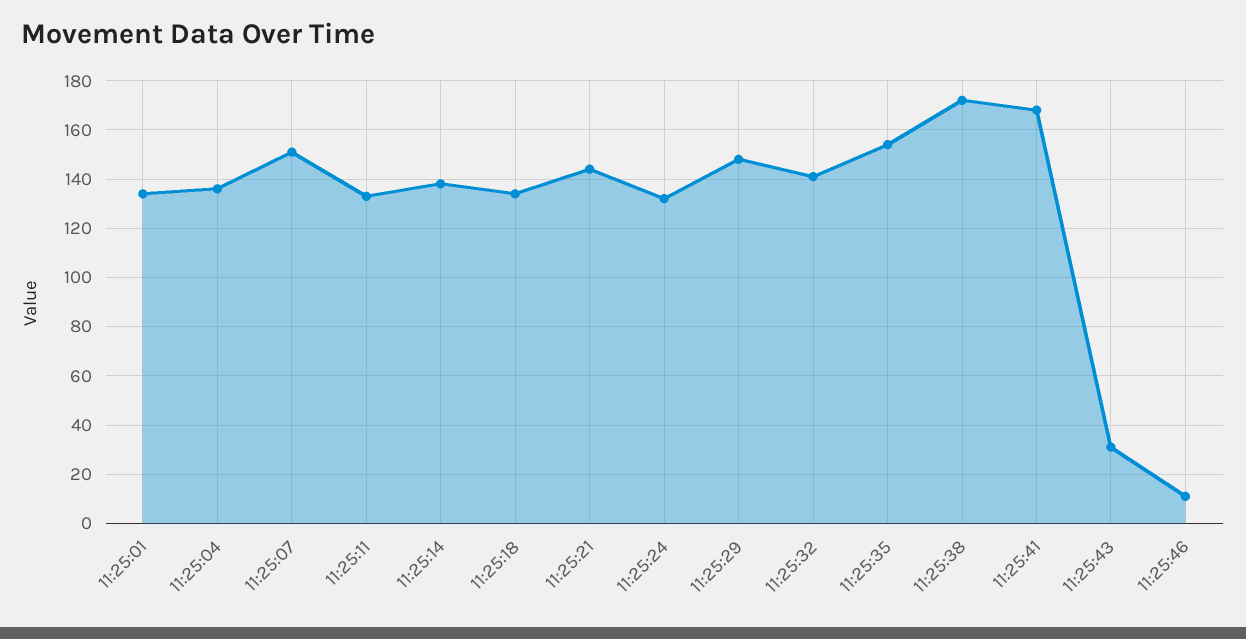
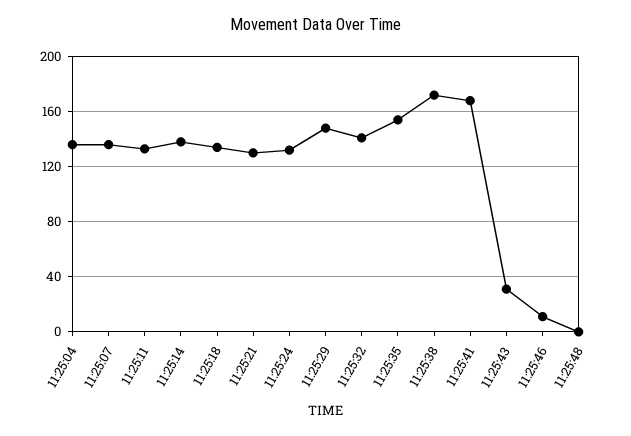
11:25:01: 135 -> none
11:25:07: 150 -> 135
11:25:21: 145 -> 130
11:25:48: none -> 0

